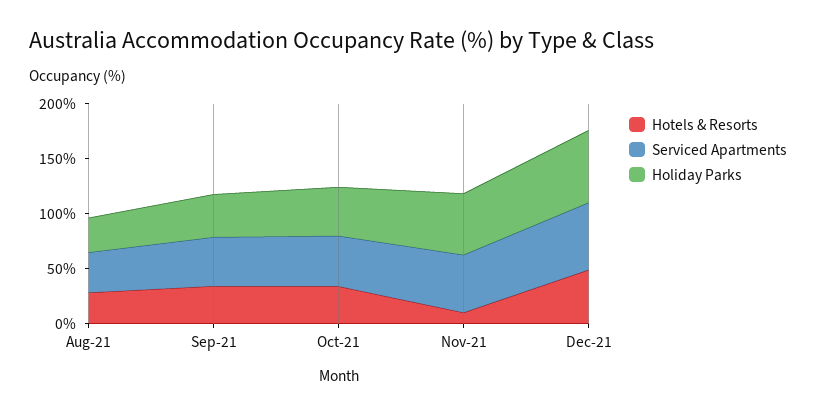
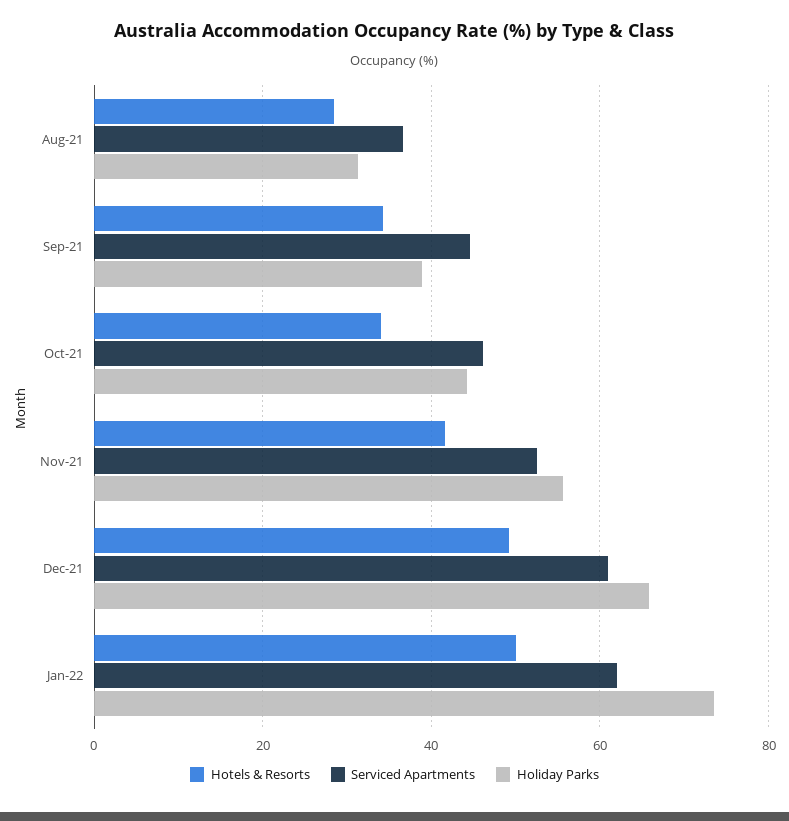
Hotels & Resorts, Nov-21: 10 -> 42
Hotels & Resorts, Jan-22: none -> 50
Serviced Apartments, Jan-22: none -> 62
Holiday Parks, Jan-22: none -> 74

